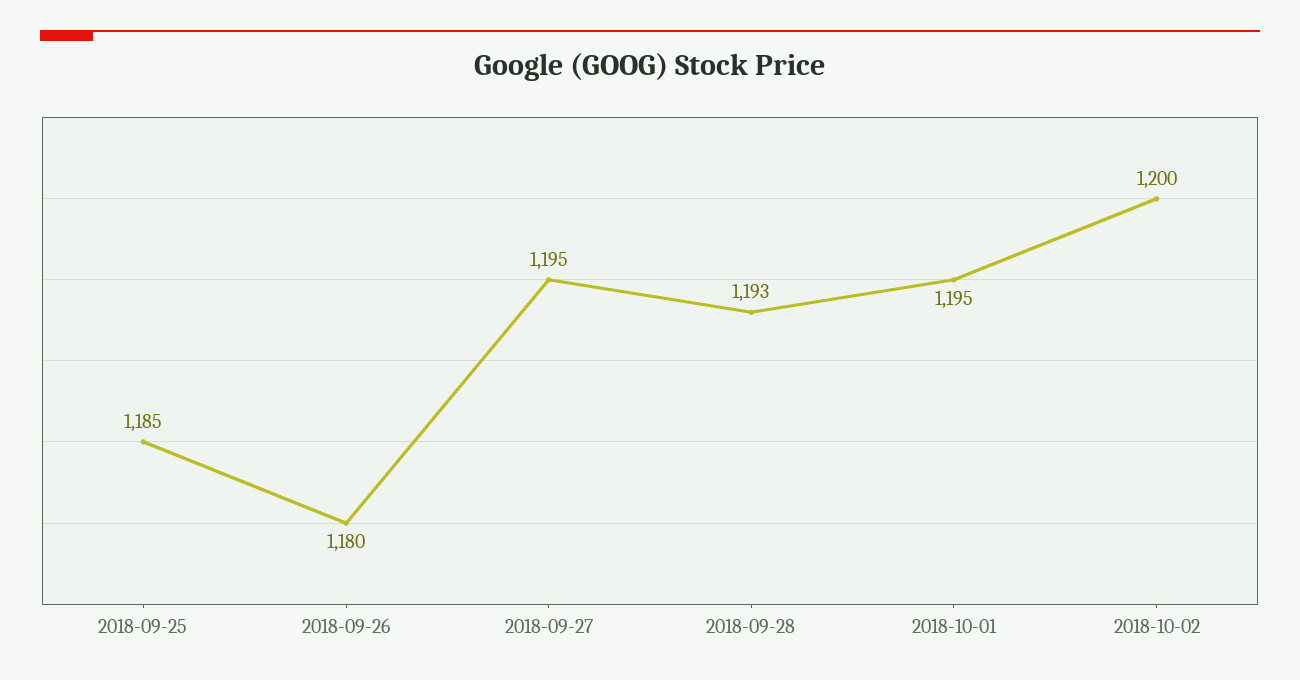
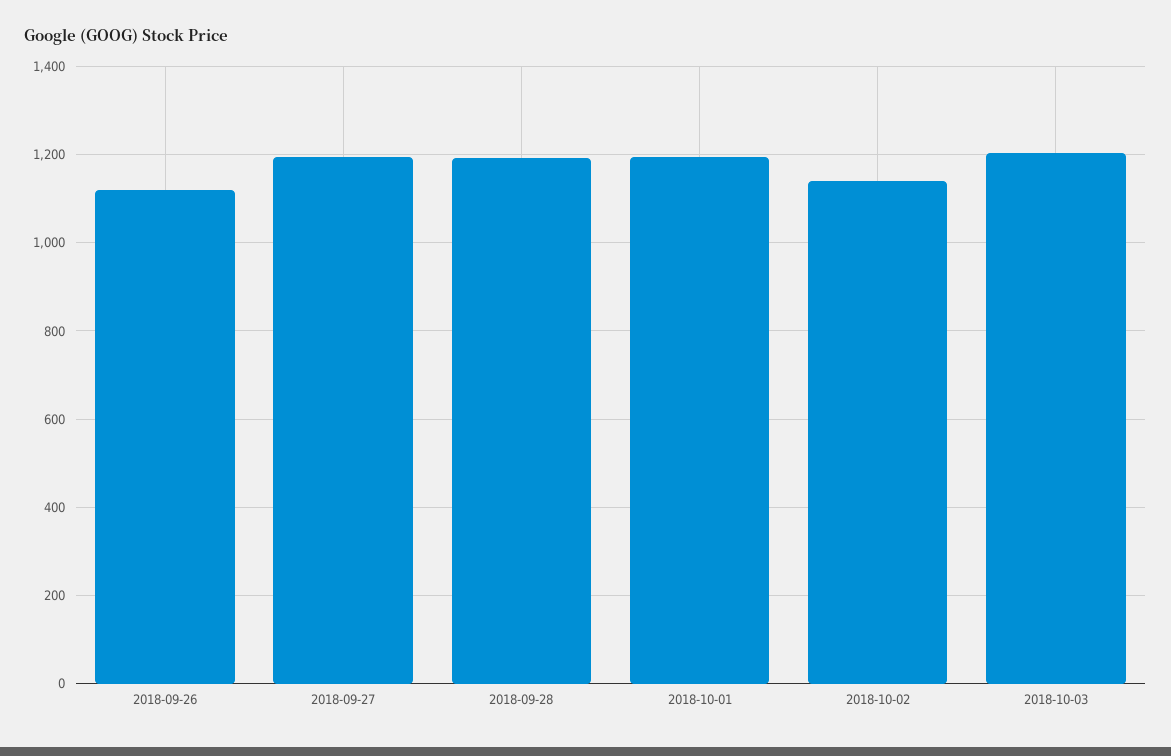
2018-09-25: 1185 -> none
2018-09-26: 1180 -> 1120
2018-10-02: 1200 -> 1140
2018-10-03: none -> 1200

